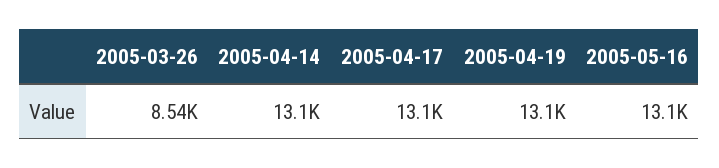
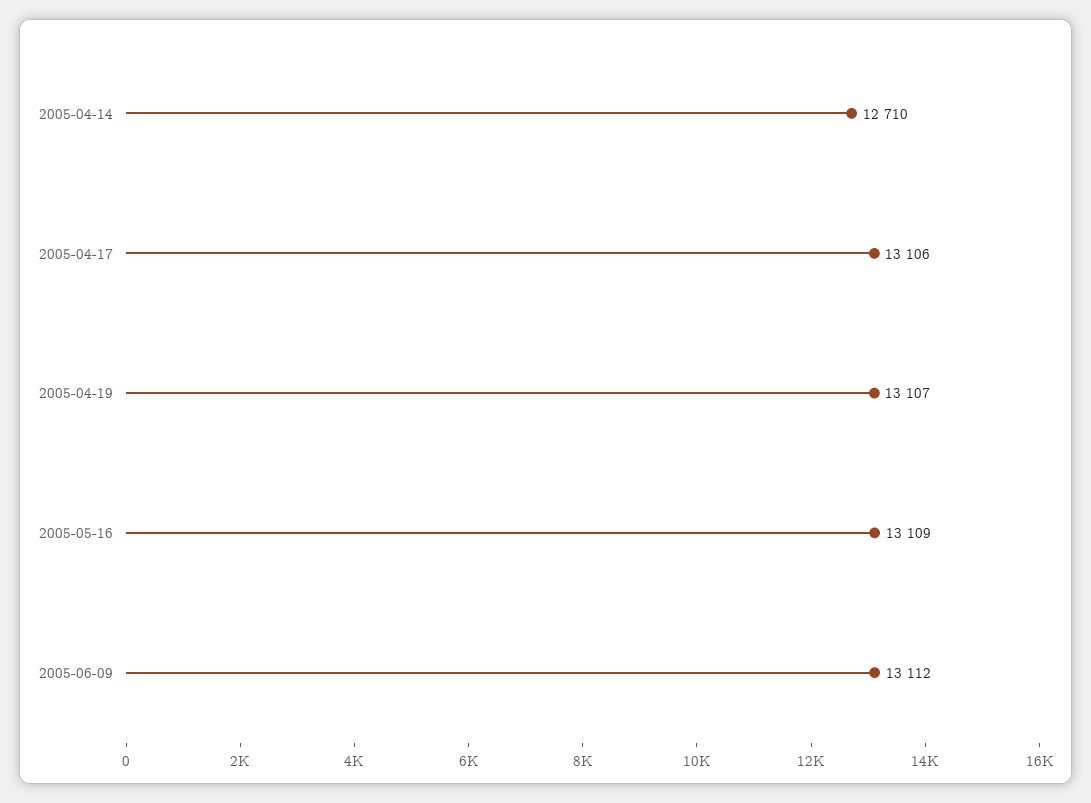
2005-03-26: 8540 -> none
2005-04-14: 13100 -> 12710
2005-06-09: none -> 13112

